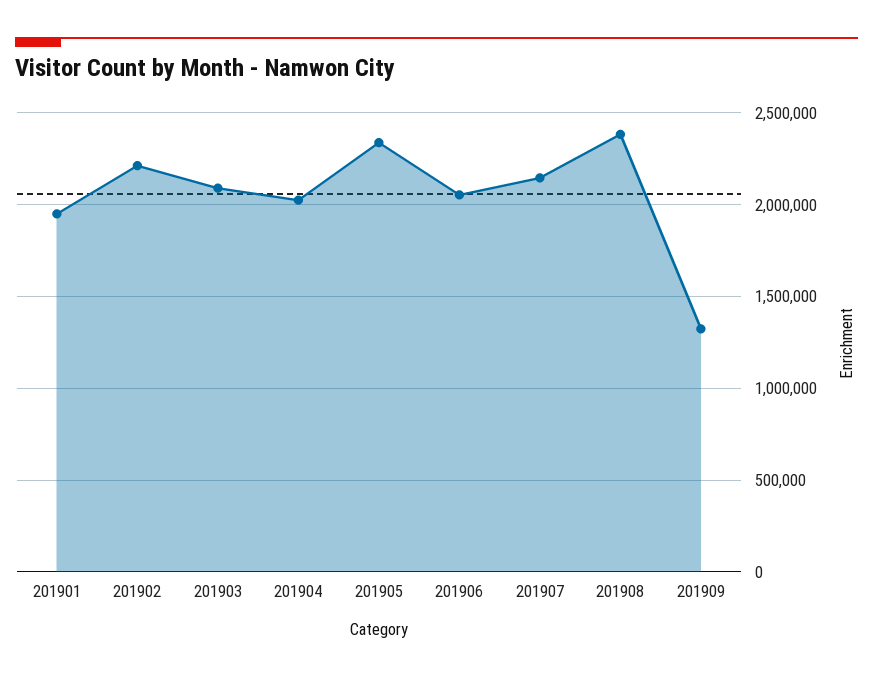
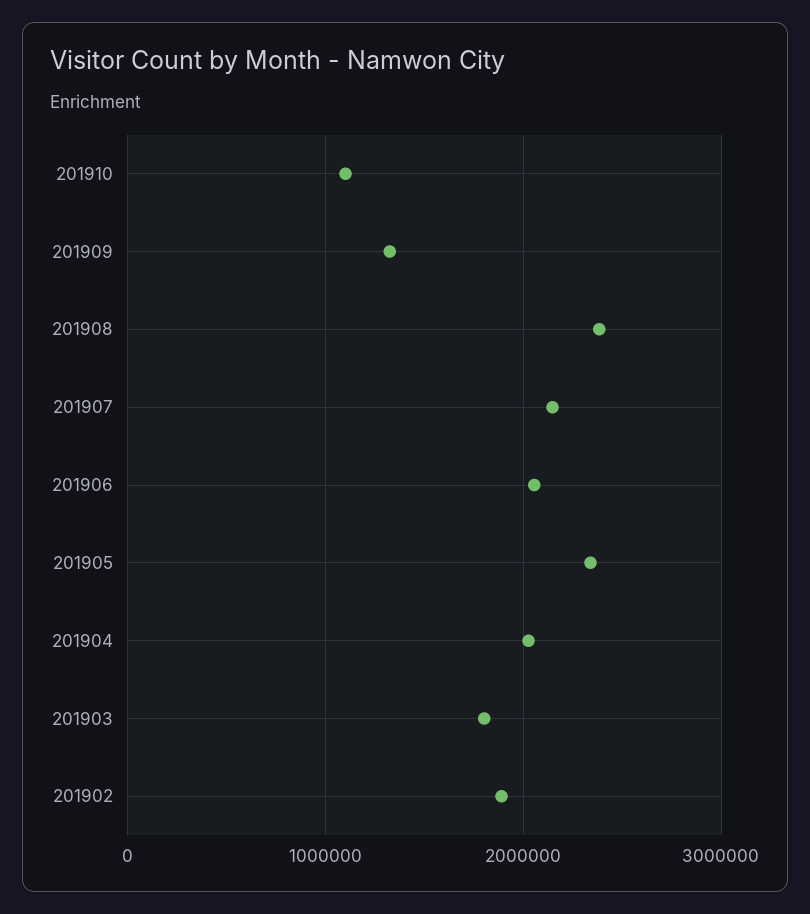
201901: 1950000 -> none
201902: 2200000 -> 1900000
201903: 2100000 -> 1800000
201910: none -> 1100000

